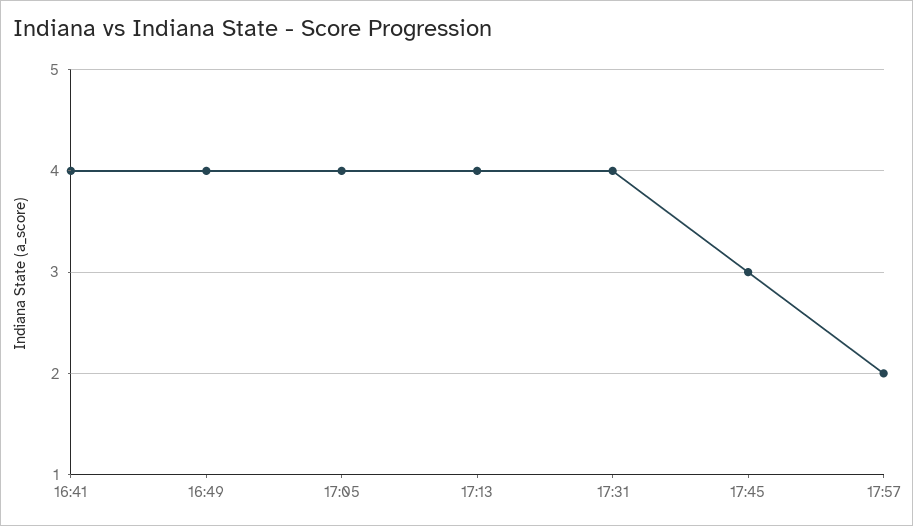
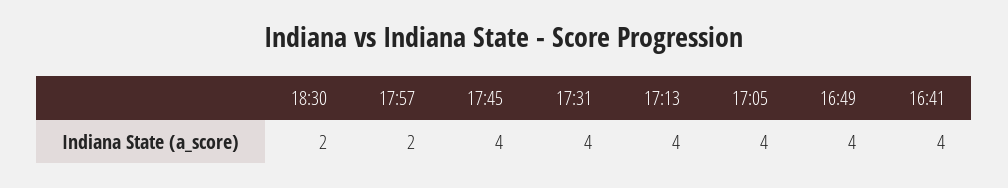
17:45: 3 -> 4
18:30: none -> 2

